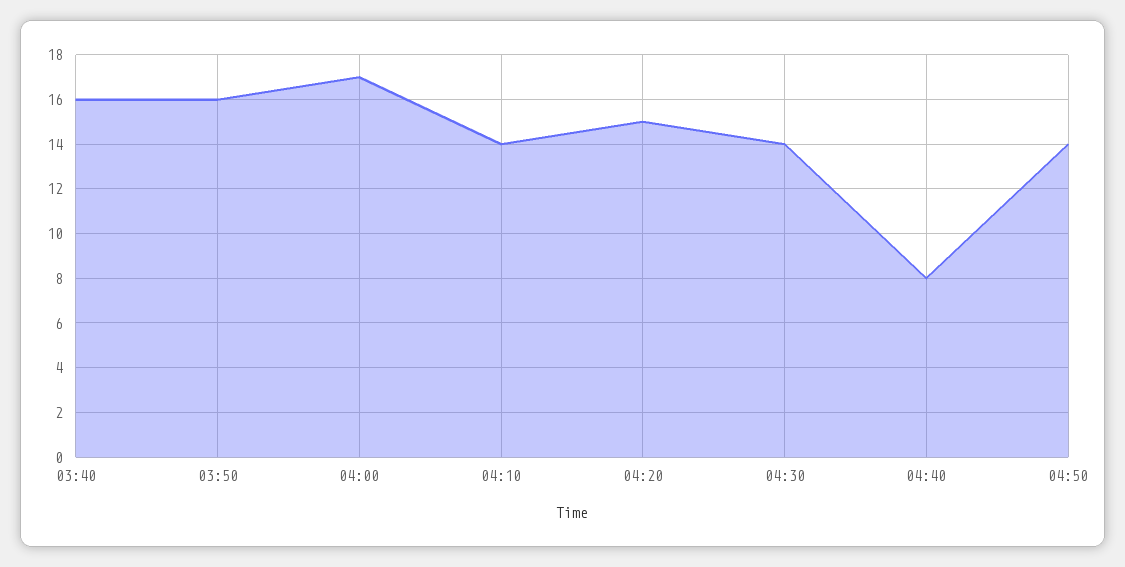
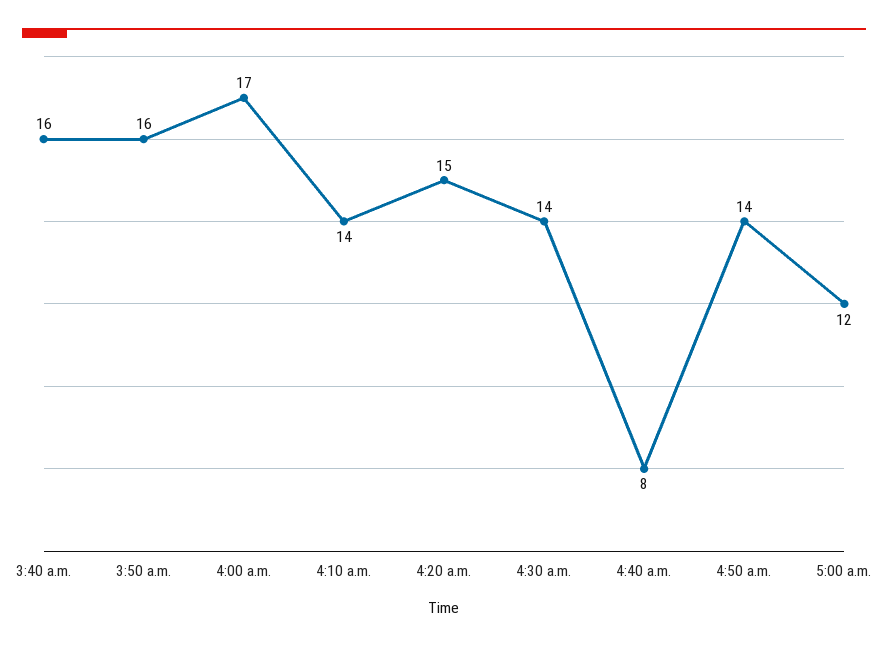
5:00 a.m.: none -> 12

